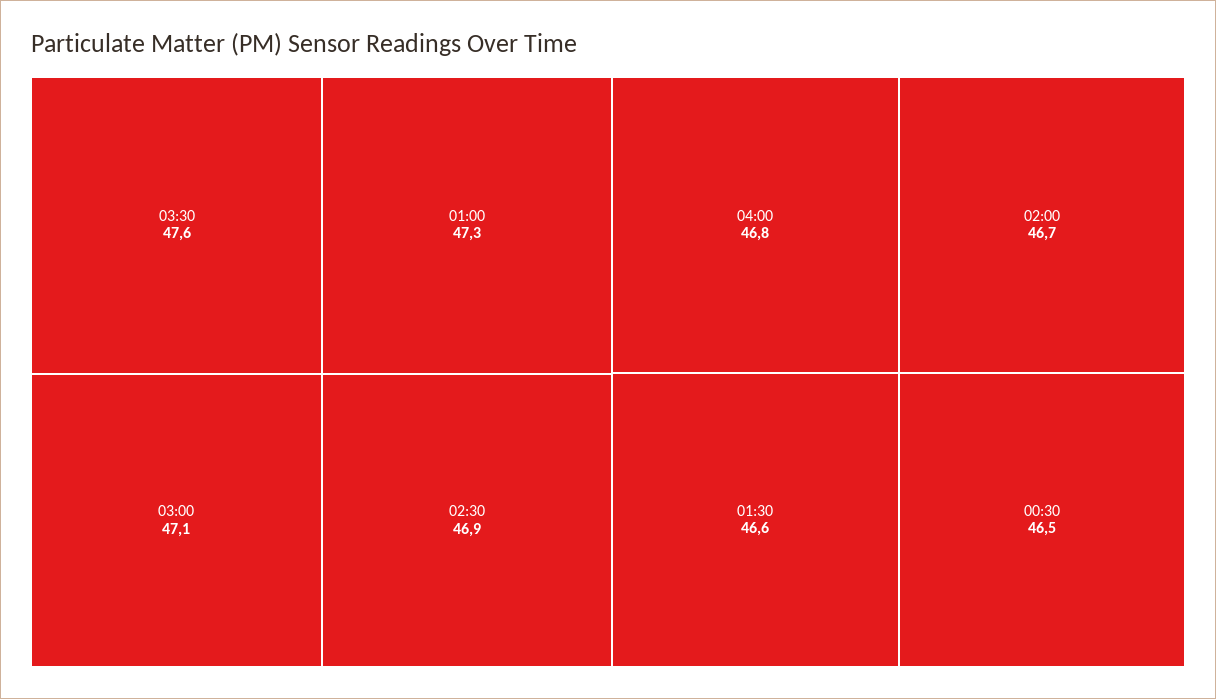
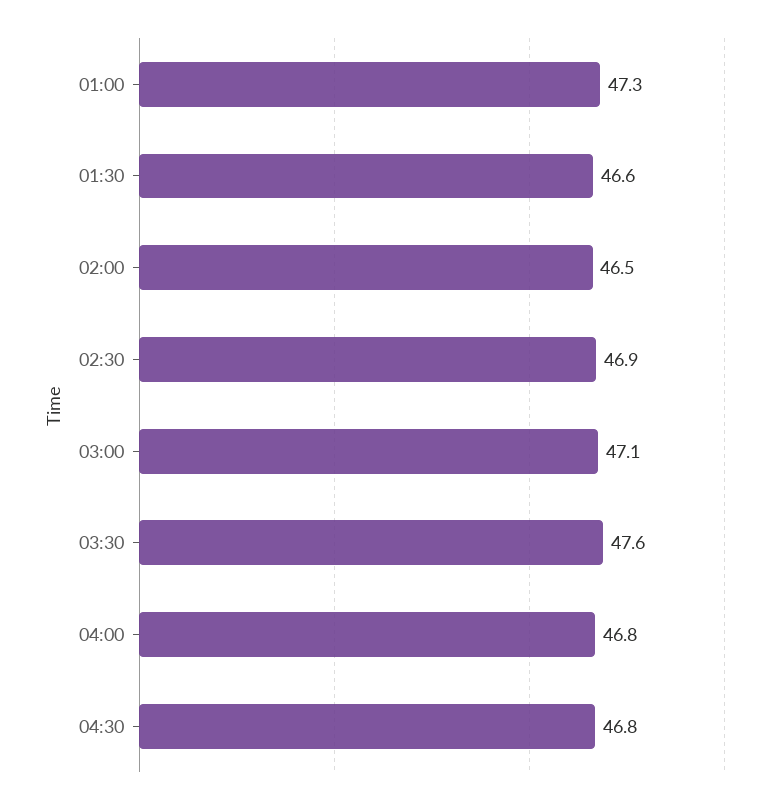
02:00: 46.7 -> 46.5
00:30: 46.5 -> none
04:30: none -> 46.8

